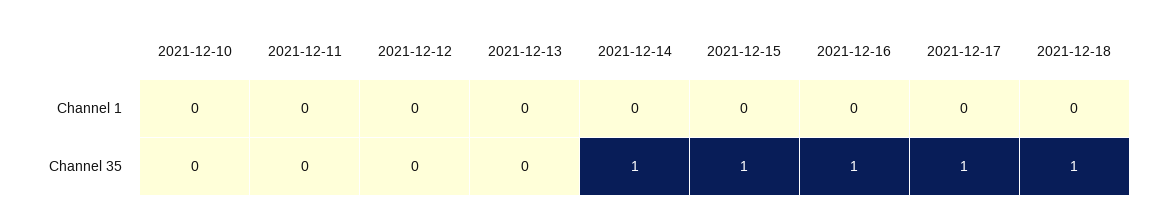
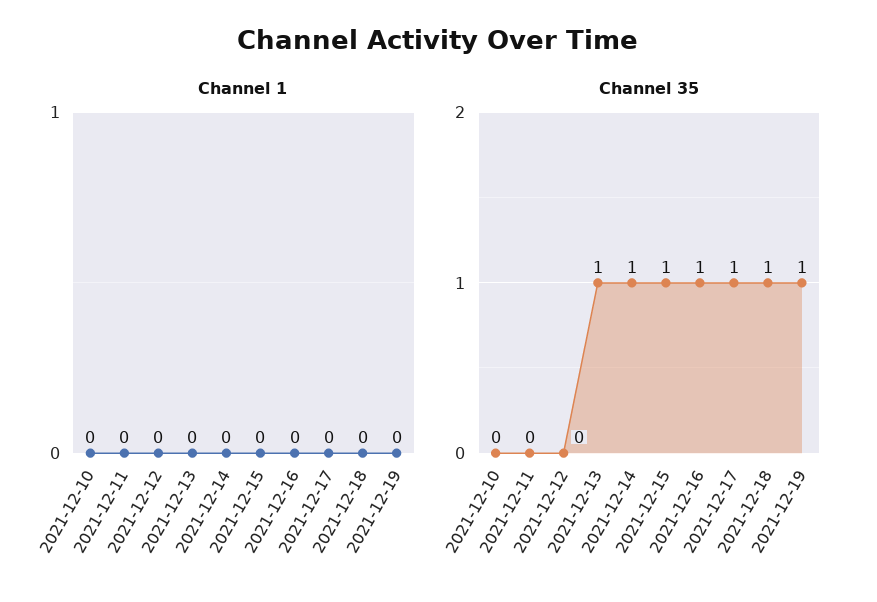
Channel 35, 2021-12-13: 0 -> 1
Channel 1, 2021-12-19: none -> 0
Channel 35, 2021-12-19: none -> 1

